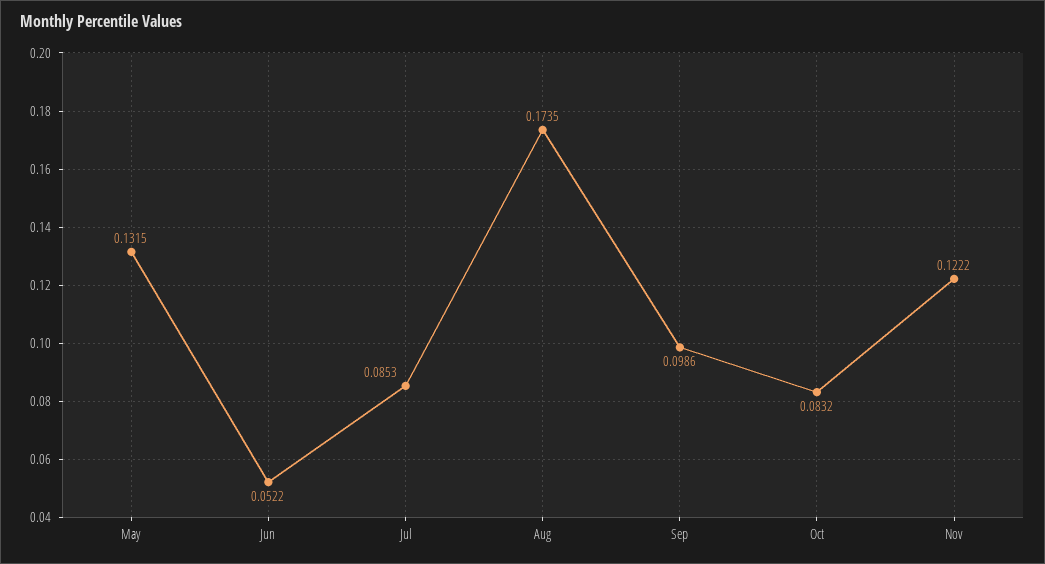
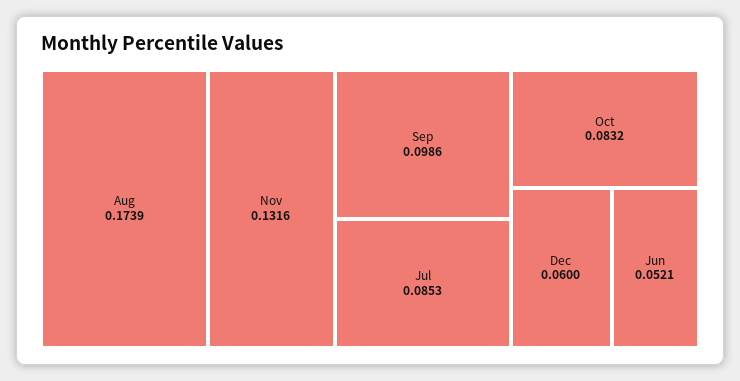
May: 0.1315 -> none
Jun: 0.0522 -> 0.0521
Aug: 0.1735 -> 0.1739
Nov: 0.1222 -> 0.1316
Dec: none -> 0.06

